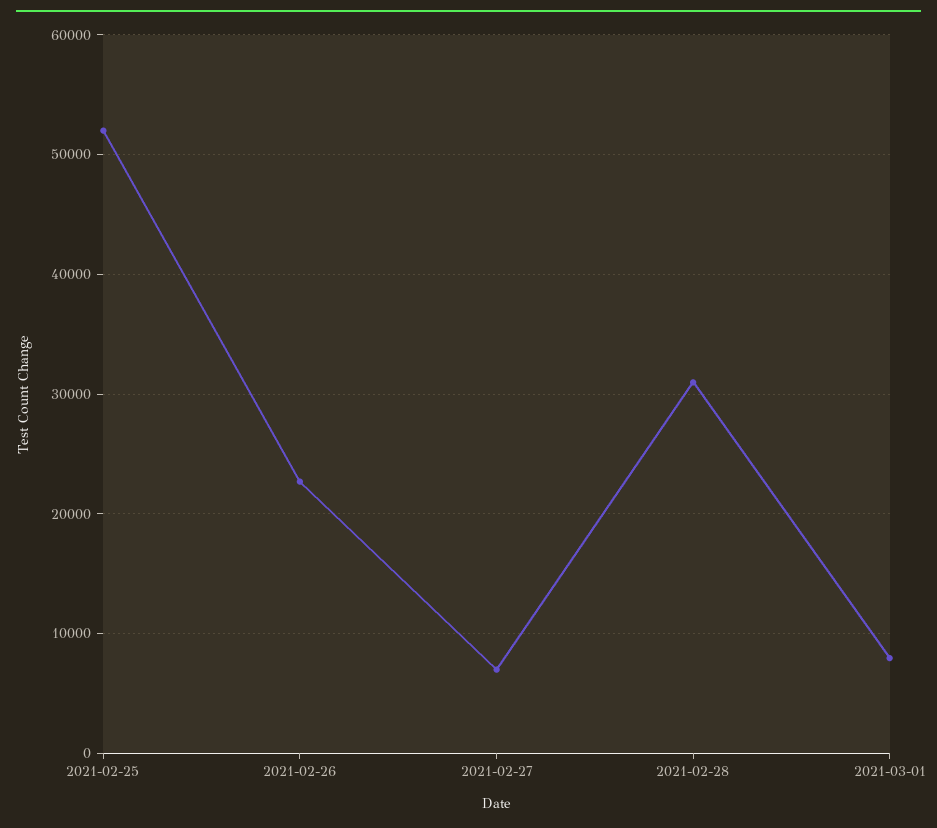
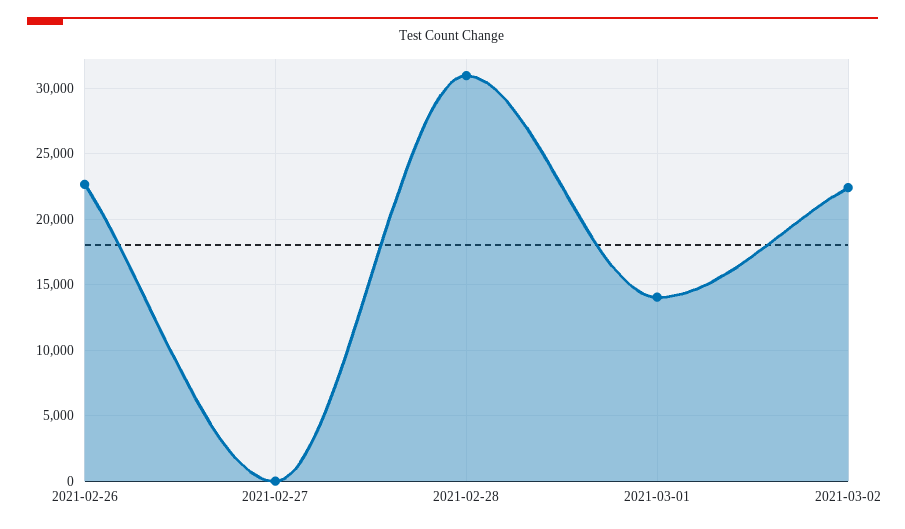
2021-02-25: 52000 -> none
2021-02-27: 7000 -> 0
2021-03-01: 8000 -> 14000
2021-03-02: none -> 22500

